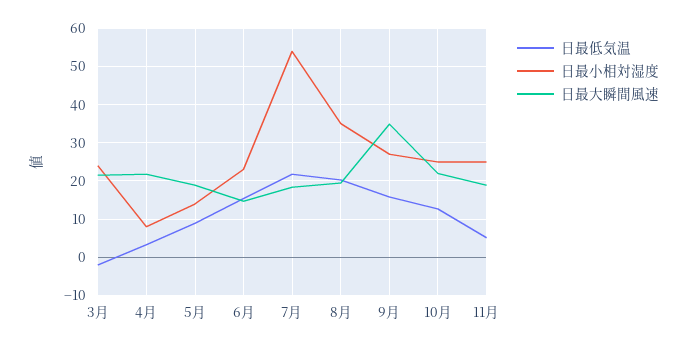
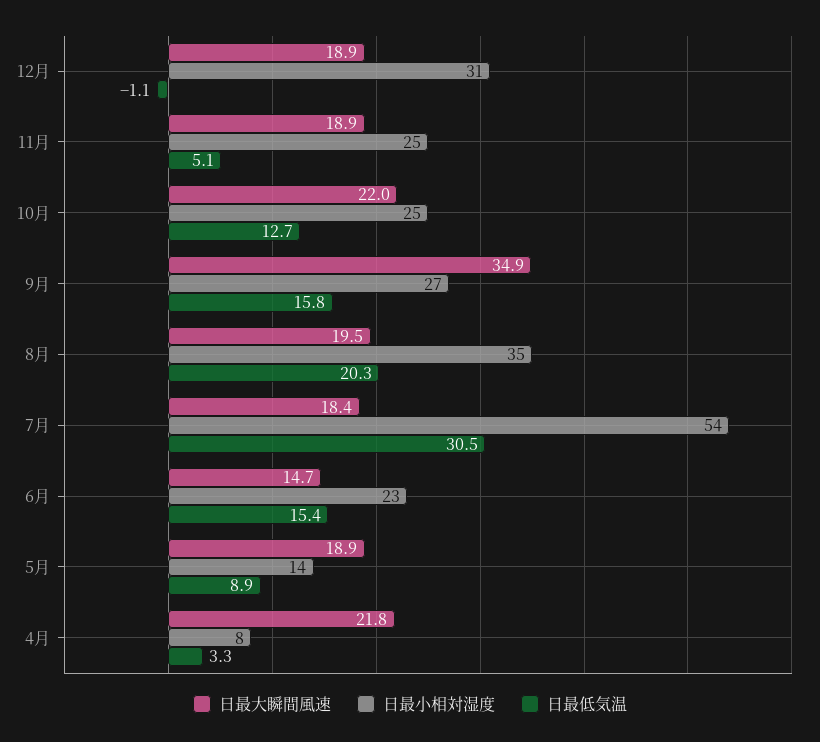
日最低気温, 3月: -2 -> none
日最小相対湿度, 3月: 24 -> none
日最大瞬間風速, 3月: 22 -> none
日最低気温, 7月: 22 -> 30.5
日最大瞬間風速, 12月: none -> 18.9
日最小相対湿度, 12月: none -> 31
日最低気温, 12月: none -> -1.1

